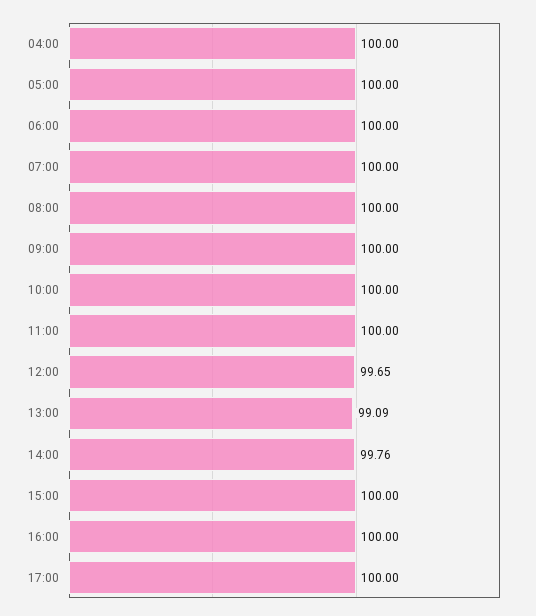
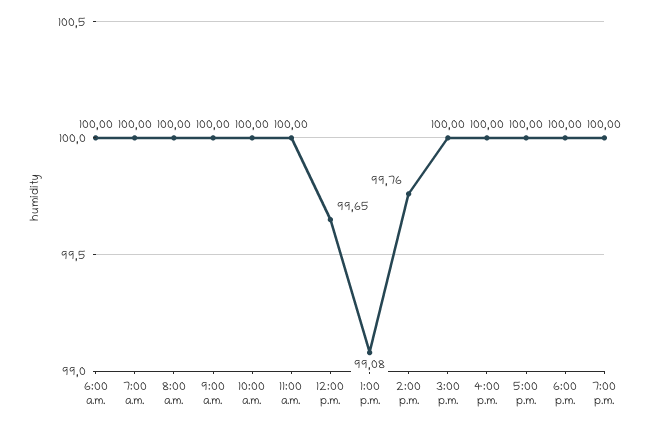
04:00: 100 -> none
05:00: 100 -> none
13:00: 99.09 -> 99.08
6:00 p.m.: none -> 100
7:00 p.m.: none -> 100

